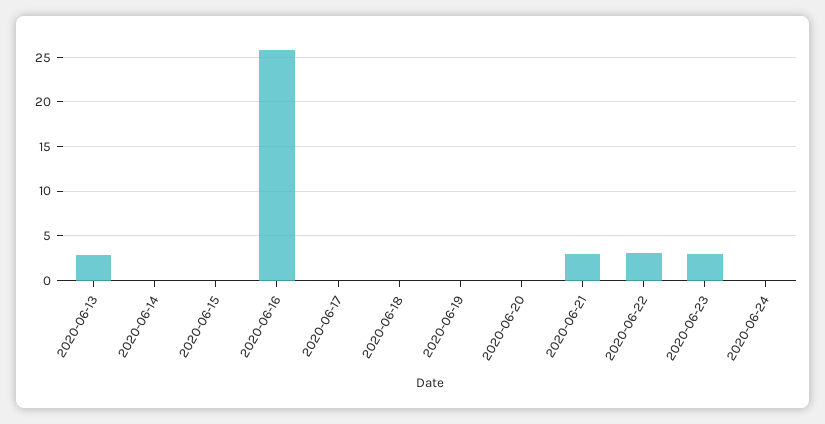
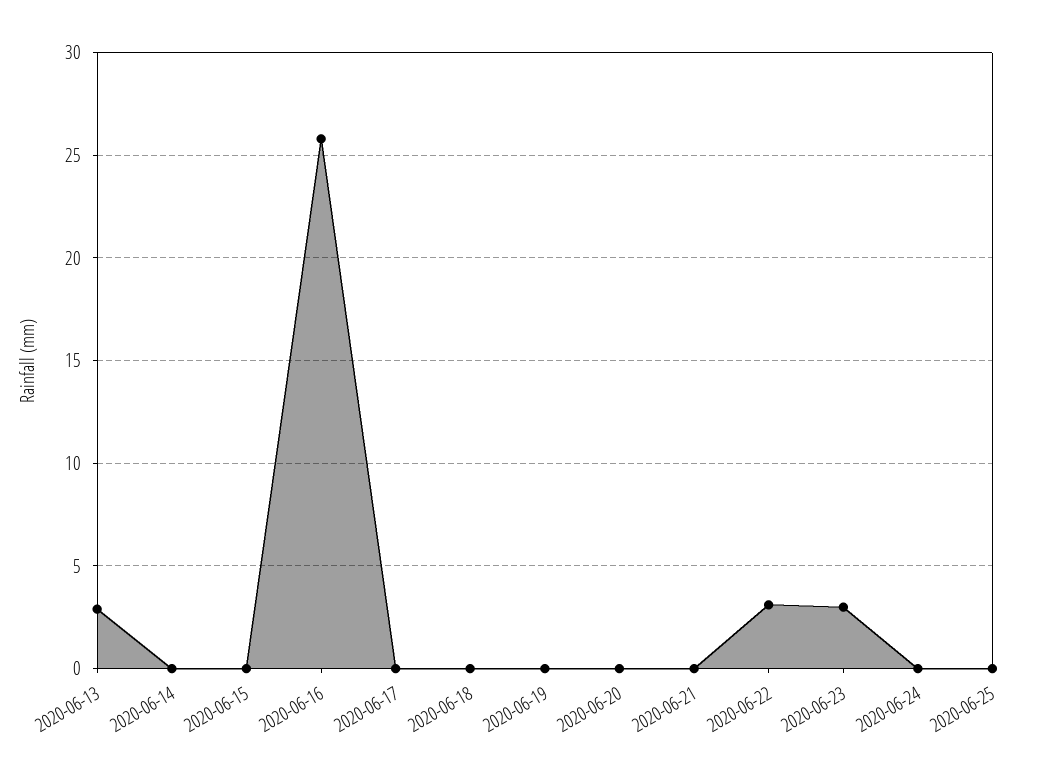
2020-06-21: 3 -> 0
2020-06-25: none -> 0

